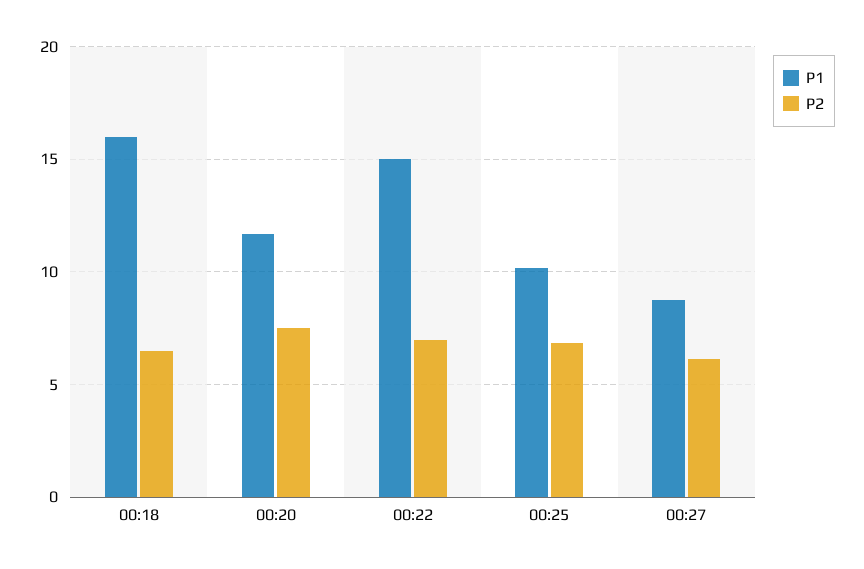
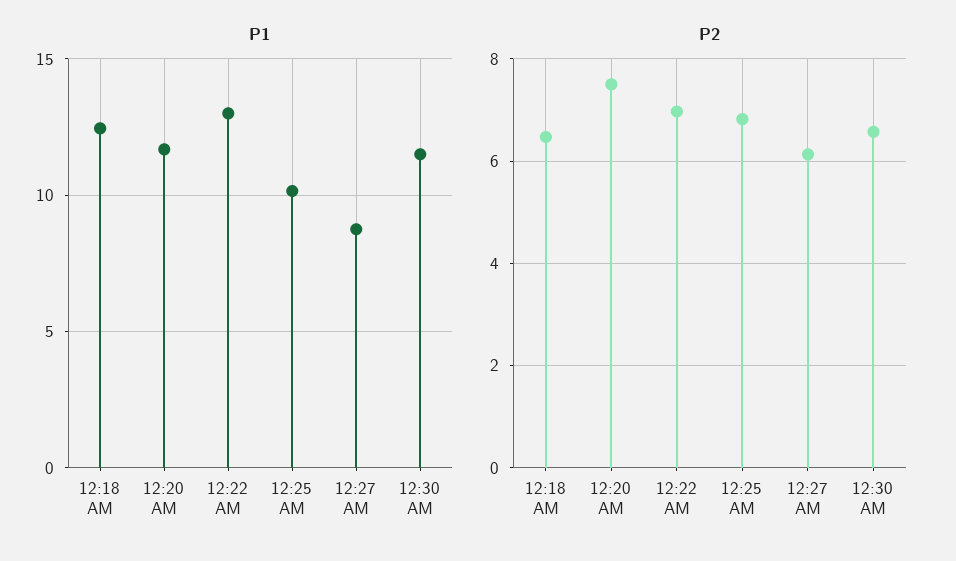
P1, 00:18: 16 -> 12.5
P1, 00:22: 15 -> 13
P1, 12:30 AM: none -> 11.5
P2, 12:30 AM: none -> 6.6

